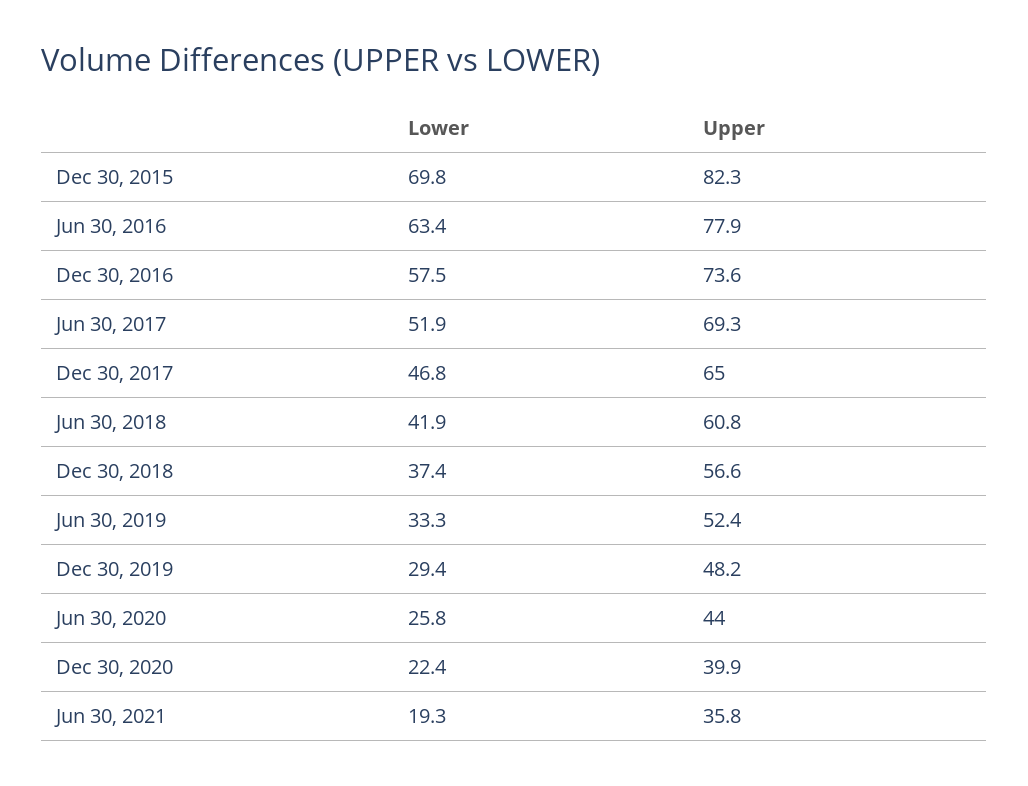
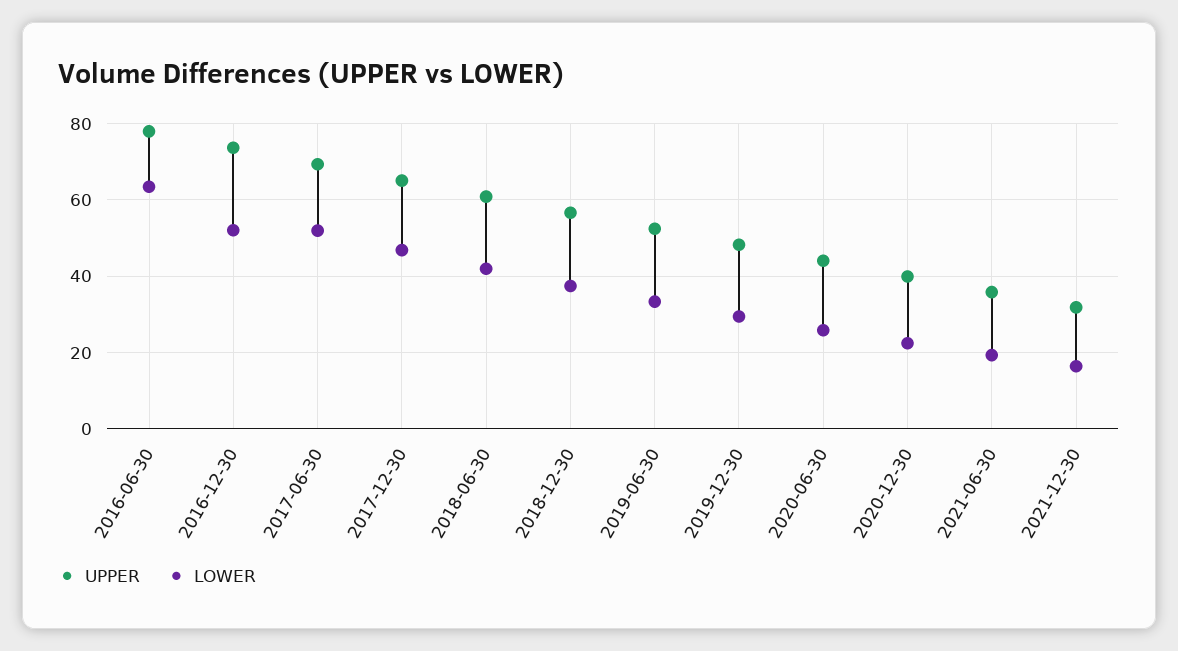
Lower, Dec 30, 2015: 69.8 -> none
Upper, Dec 30, 2015: 82.3 -> none
Lower, Dec 30, 2016: 57.5 -> 52
Upper, 2021-12-30: none -> 32
Lower, 2021-12-30: none -> 16

